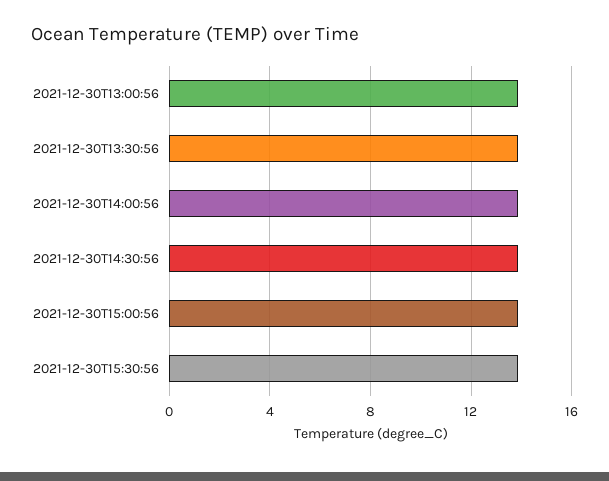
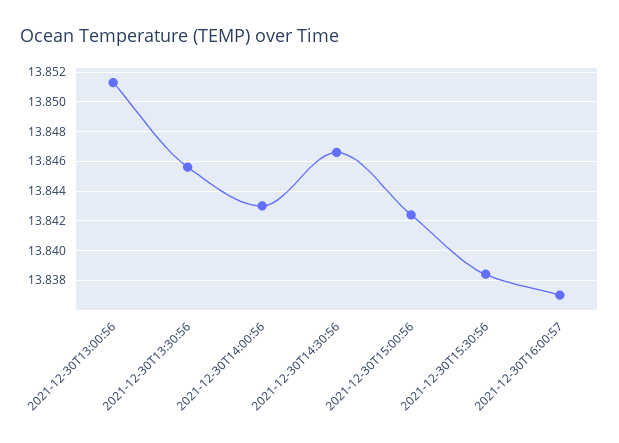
2021-12-30T16:00:57: none -> 13.837

